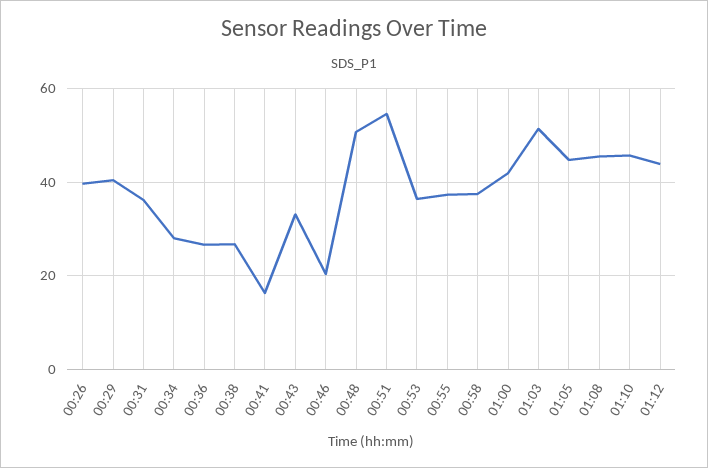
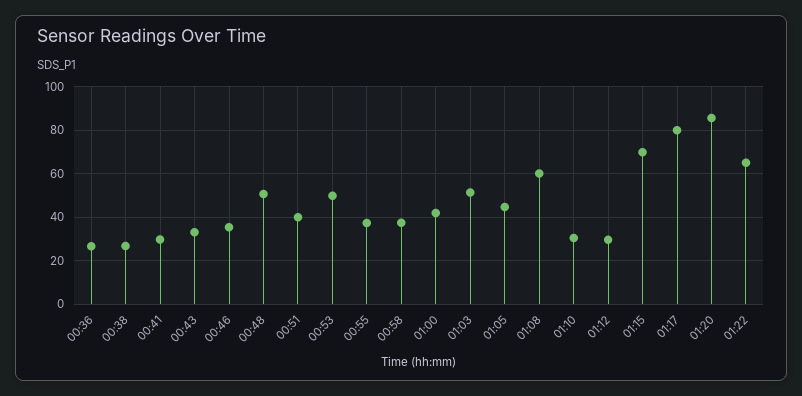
00:26: 40 -> none
00:29: 40 -> none
00:31: 36 -> none
00:34: 28 -> none
00:41: 16 -> 30
00:46: 20 -> 35
00:51: 54 -> 40
00:53: 36 -> 50
01:08: 46 -> 60
01:10: 46 -> 30
01:12: 44 -> 30
01:15: none -> 70
01:17: none -> 80
01:20: none -> 85
01:22: none -> 65

